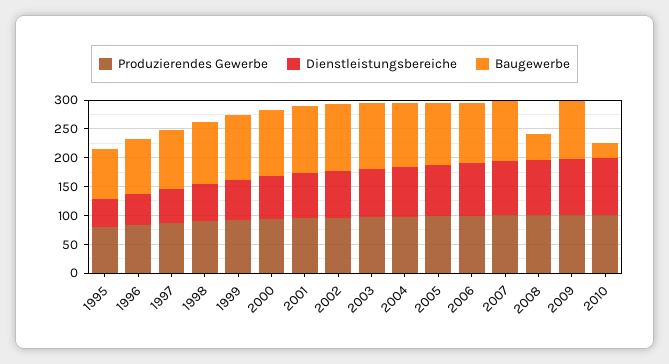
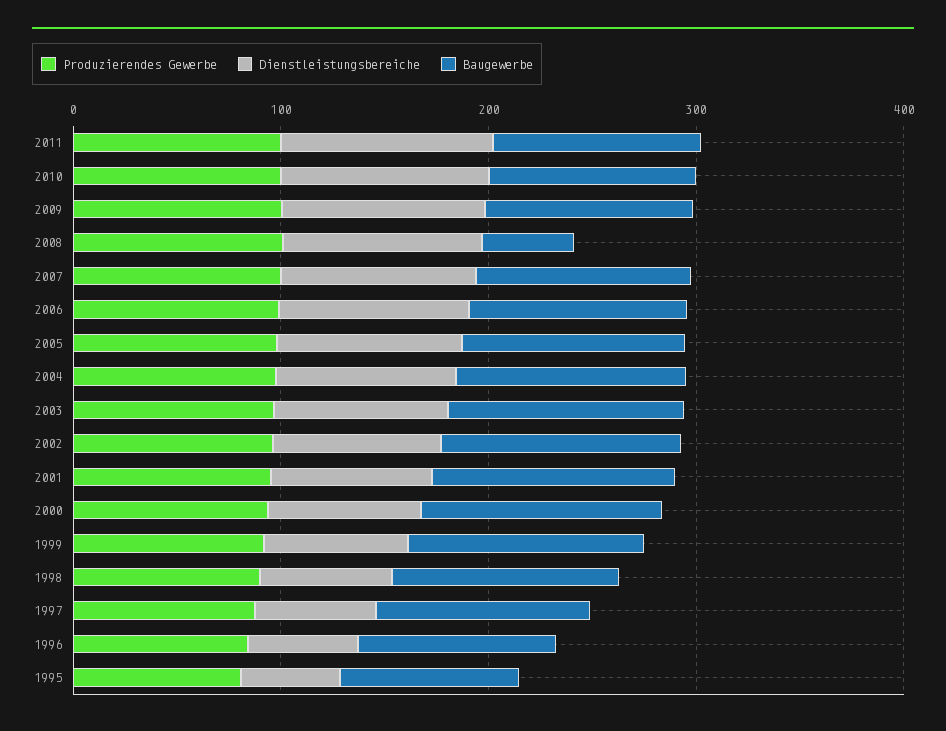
Baugewerbe, 2010: 25 -> 100
Produzierendes Gewerbe, 2011: none -> 100
Dienstleistungsbereiche, 2011: none -> 100
Baugewerbe, 2011: none -> 100

